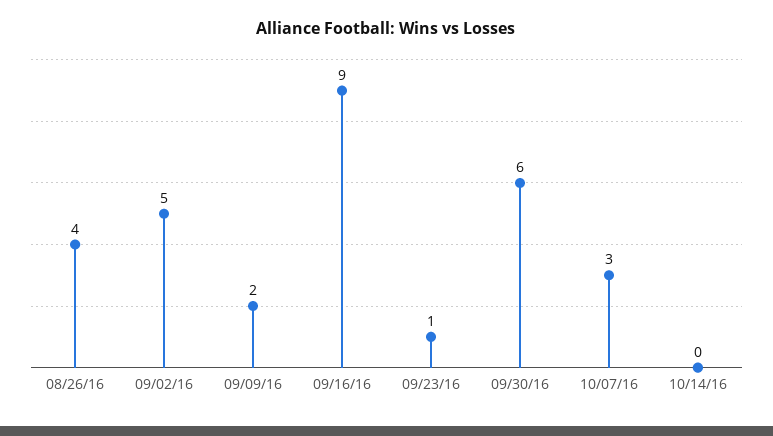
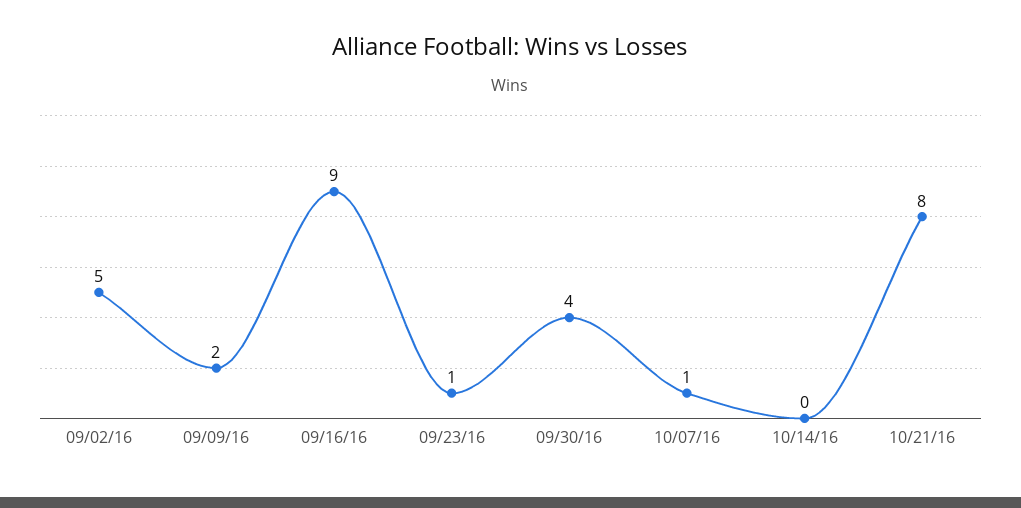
08/26/16: 4 -> none
09/30/16: 6 -> 4
10/07/16: 3 -> 1
10/21/16: none -> 8

